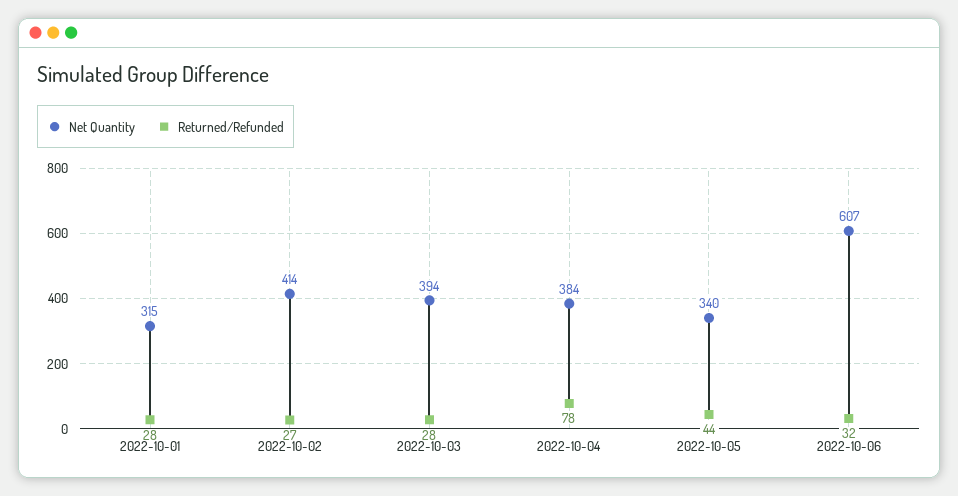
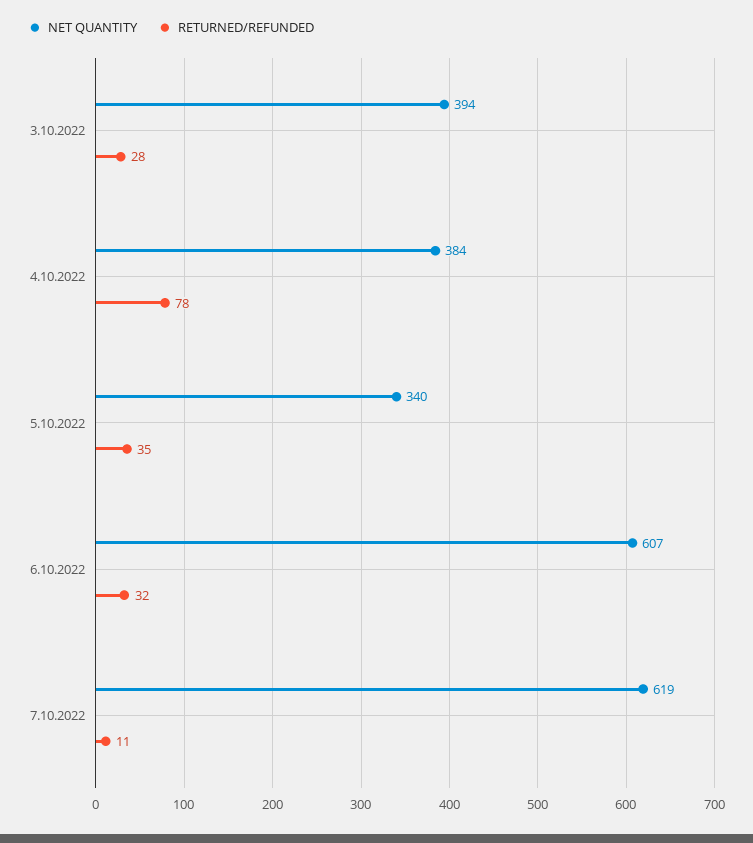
Net Quantity, 2022-10-01: 315 -> none
Returned/Refunded, 2022-10-01: 28 -> none
Net Quantity, 2022-10-02: 414 -> none
Returned/Refunded, 2022-10-02: 27 -> none
Returned/Refunded, 2022-10-05: 44 -> 35
Net Quantity, 7.10.2022: none -> 619
Returned/Refunded, 7.10.2022: none -> 11

